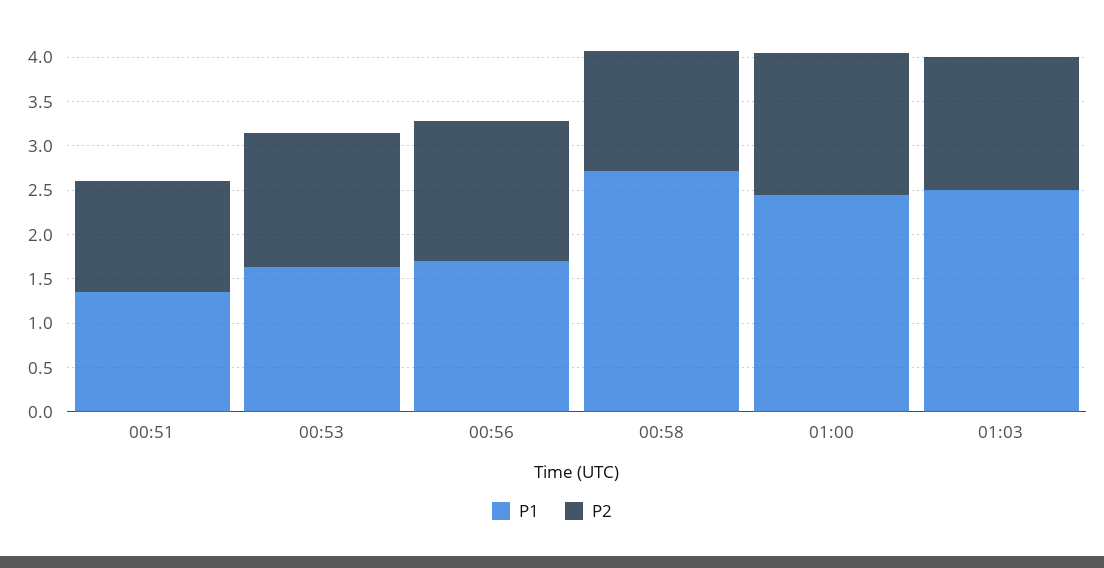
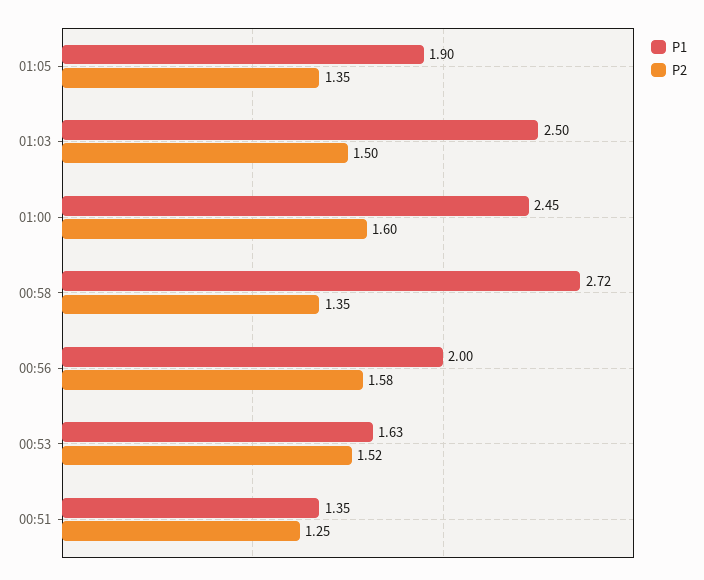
P1, 00:56: 1.7 -> 2
P1, 01:05: none -> 1.9
P2, 01:05: none -> 1.35

